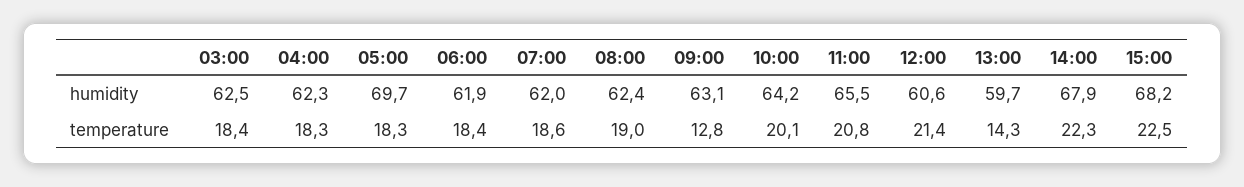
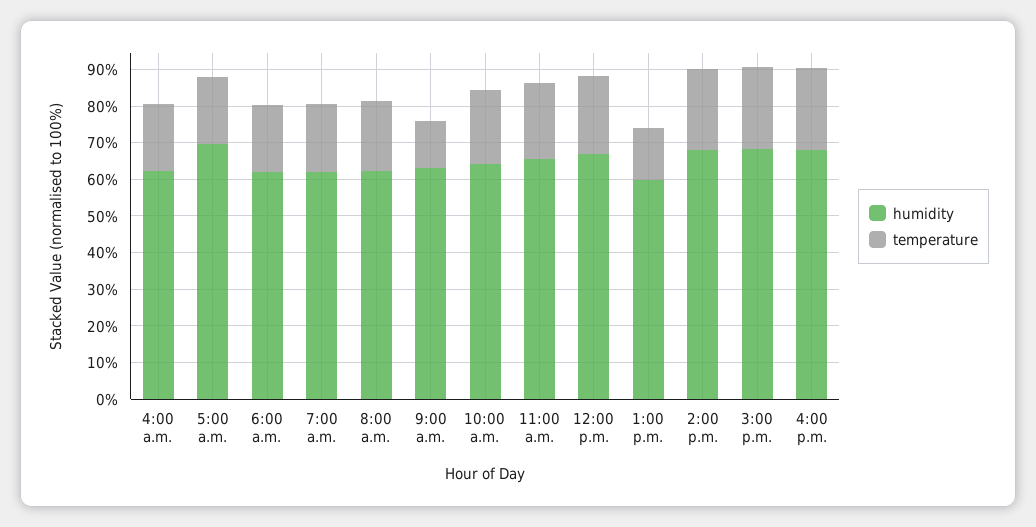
humidity, 03:00: 62.5 -> none
humidity, 12:00: 60.6 -> 67.5
temperature, 03:00: 18.4 -> none
humidity, 4:00 p.m.: none -> 67.5
temperature, 4:00 p.m.: none -> 22.5

